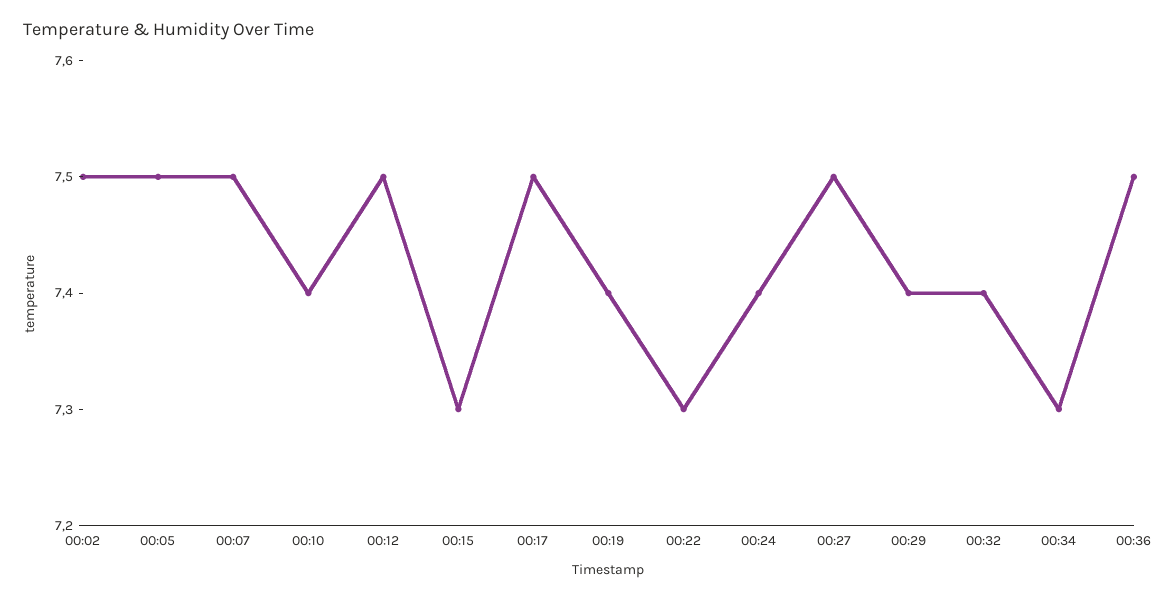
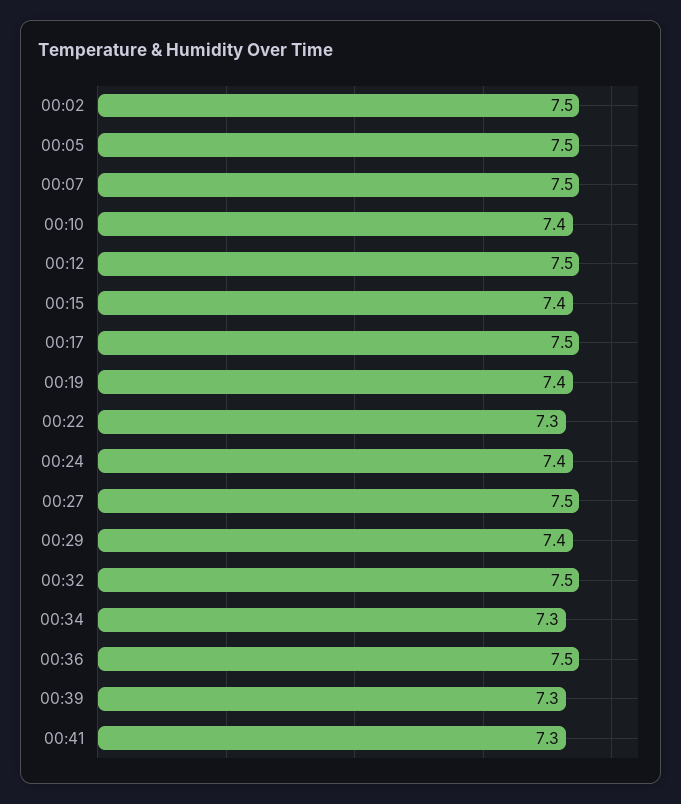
00:15: 7.3 -> 7.4
00:32: 7.4 -> 7.5
00:39: none -> 7.3
00:41: none -> 7.3

